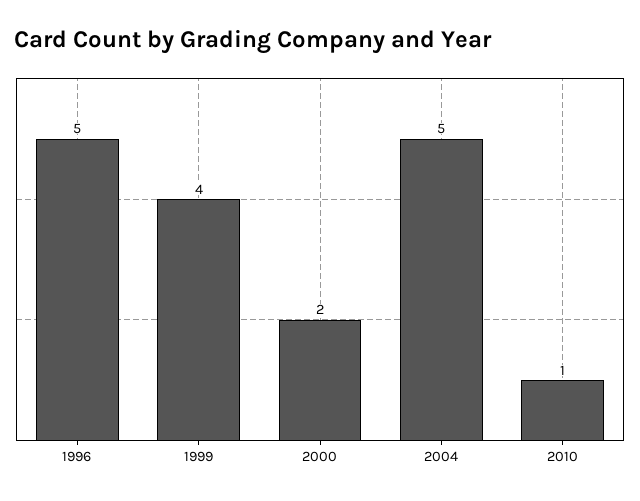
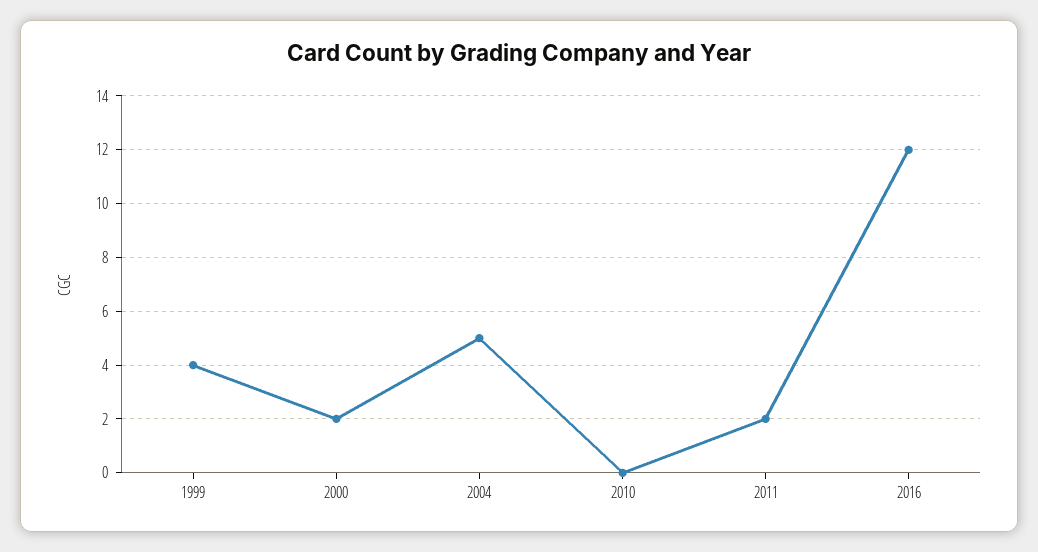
1996: 5 -> none
2010: 1 -> 0
2011: none -> 2
2016: none -> 12

